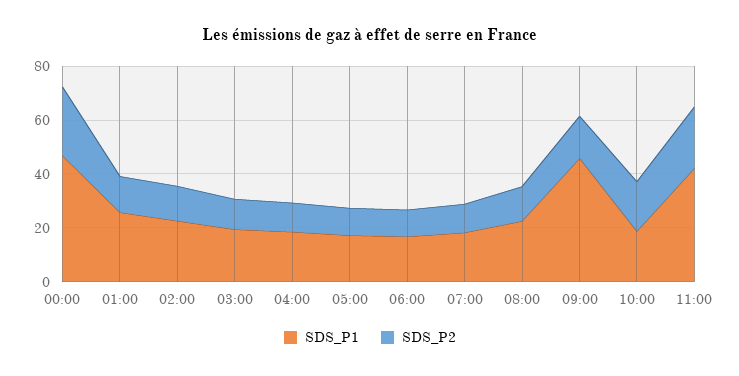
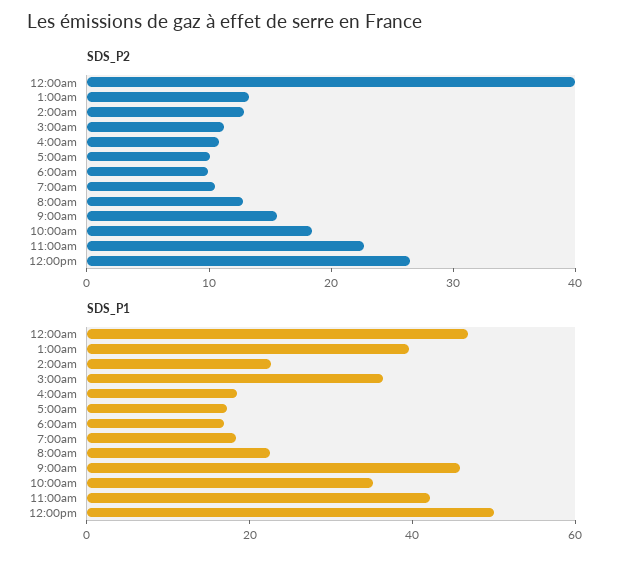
SDS_P2, 00:00: 25 -> 40
SDS_P1, 01:00: 25 -> 40
SDS_P1, 03:00: 20 -> 35
SDS_P1, 10:00: 20 -> 35
SDS_P2, 12:00pm: none -> 26
SDS_P1, 12:00pm: none -> 50

